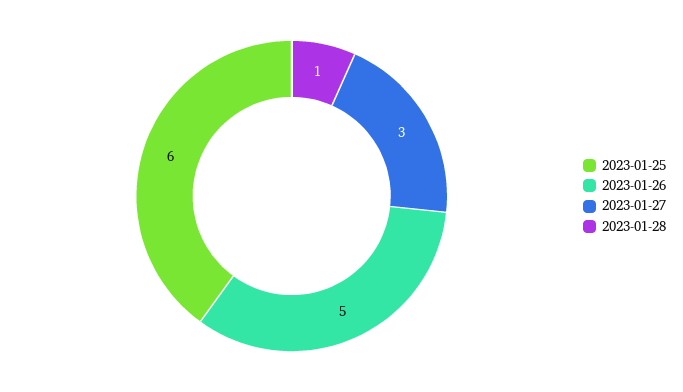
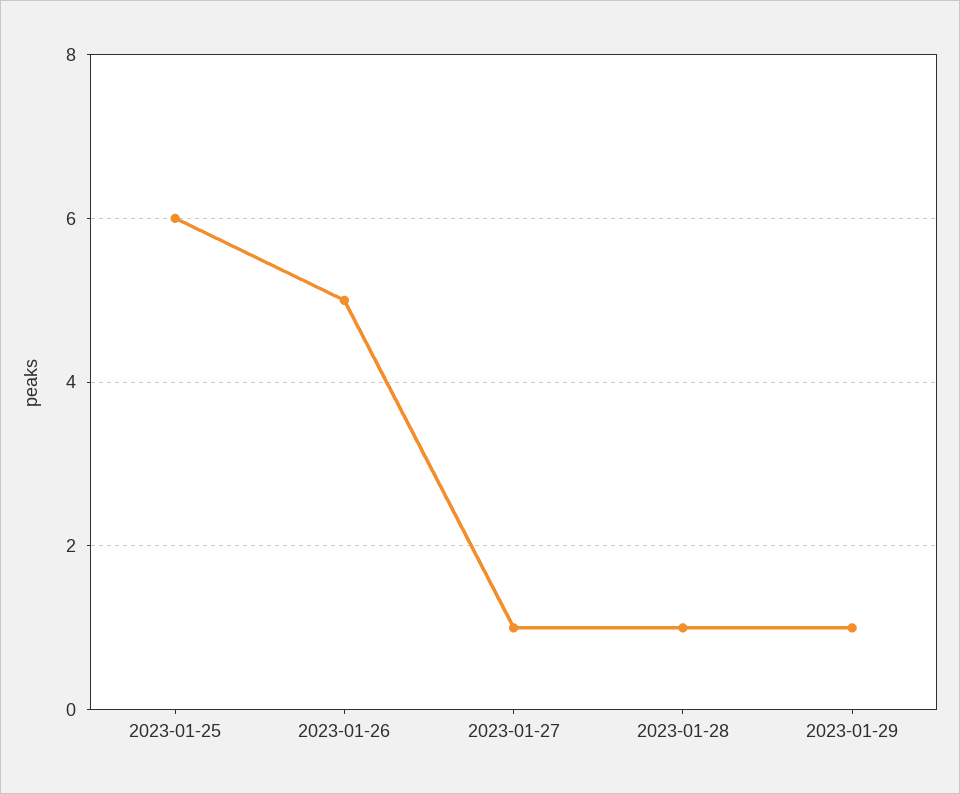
2023-01-27: 3 -> 1
2023-01-29: none -> 1

